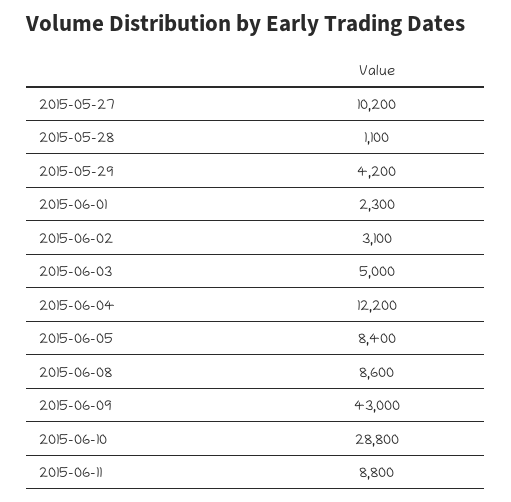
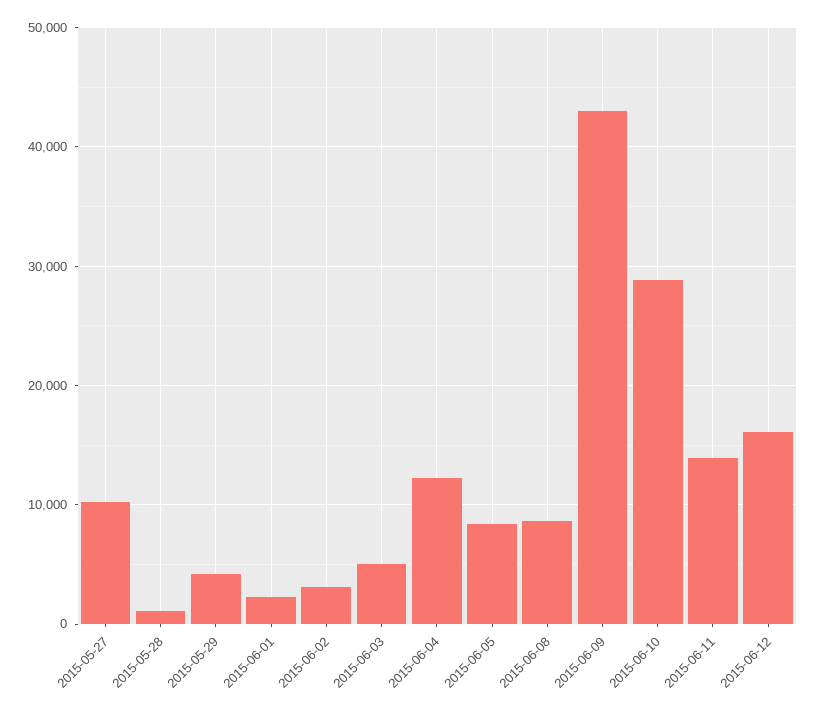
2015-06-11: 8800 -> 14000
2015-06-12: none -> 16000

